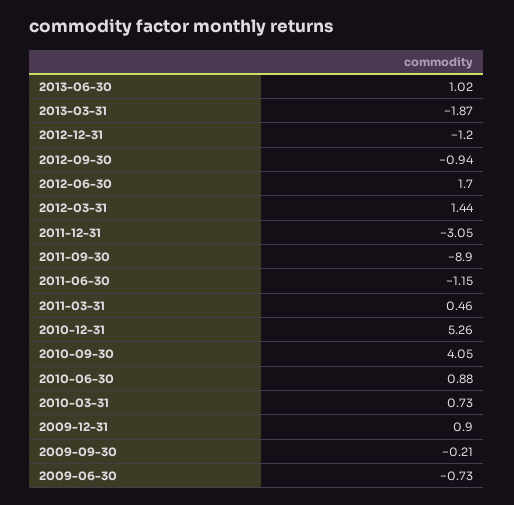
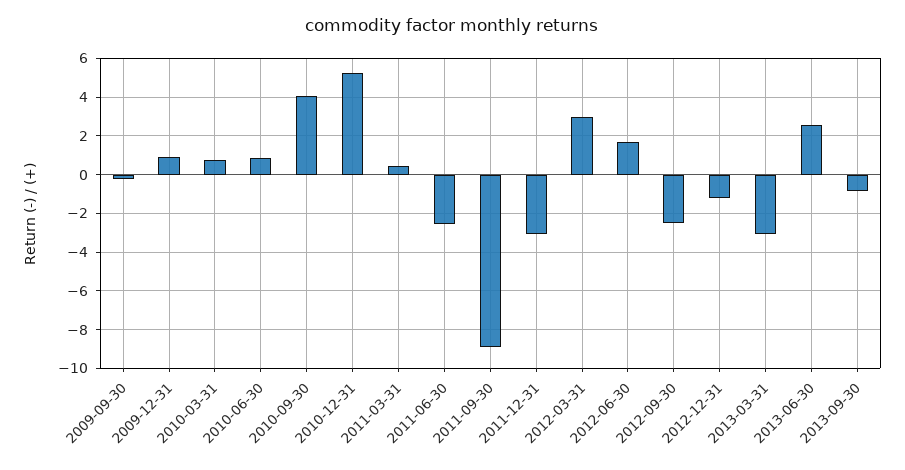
2013-06-30: 1.02 -> 2.5
2013-03-31: -1.87 -> -3
2012-09-30: -0.94 -> -2.5
2012-03-31: 1.44 -> 3
2011-06-30: -1.15 -> -2.5
2009-06-30: -0.73 -> none
2013-09-30: none -> -1

